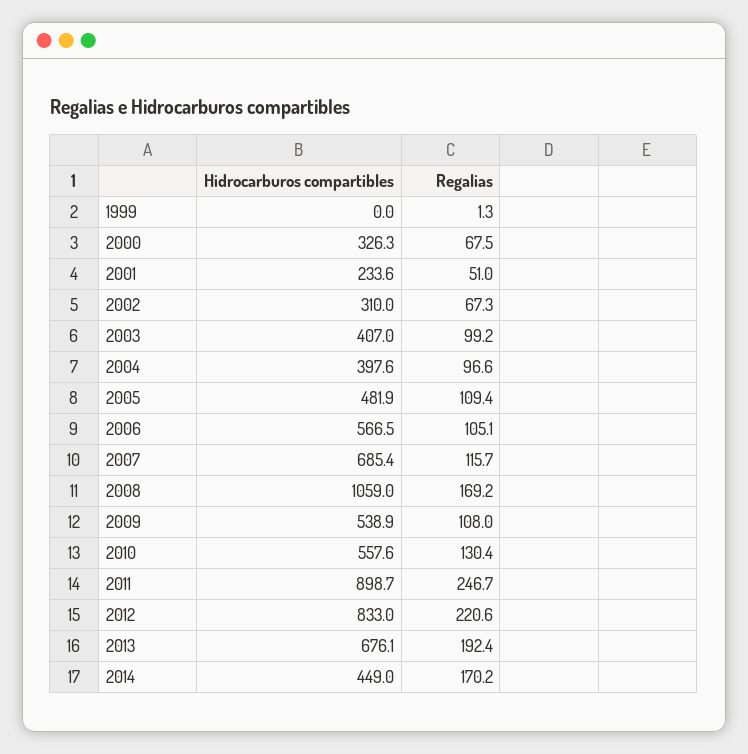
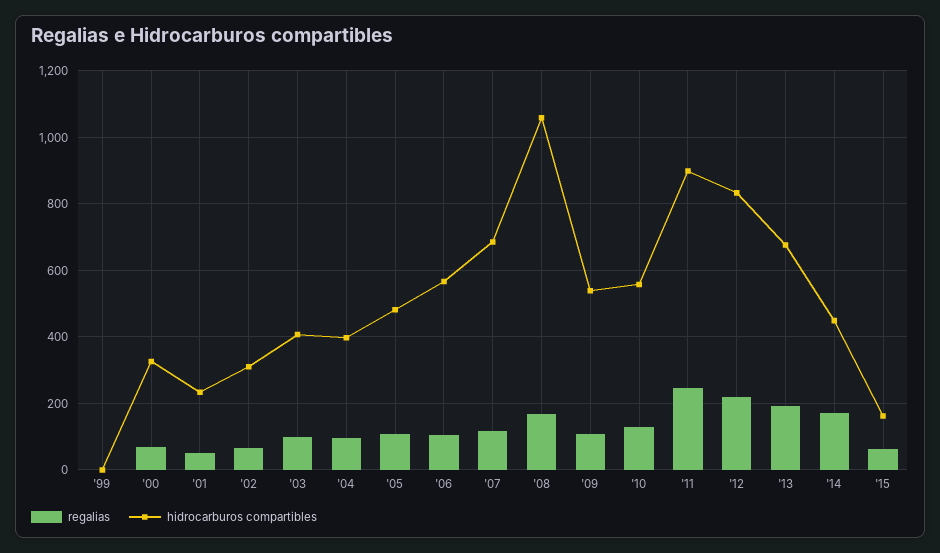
Regalias, '15: none -> 60
Hidrocarburos compartibles, '15: none -> 160

